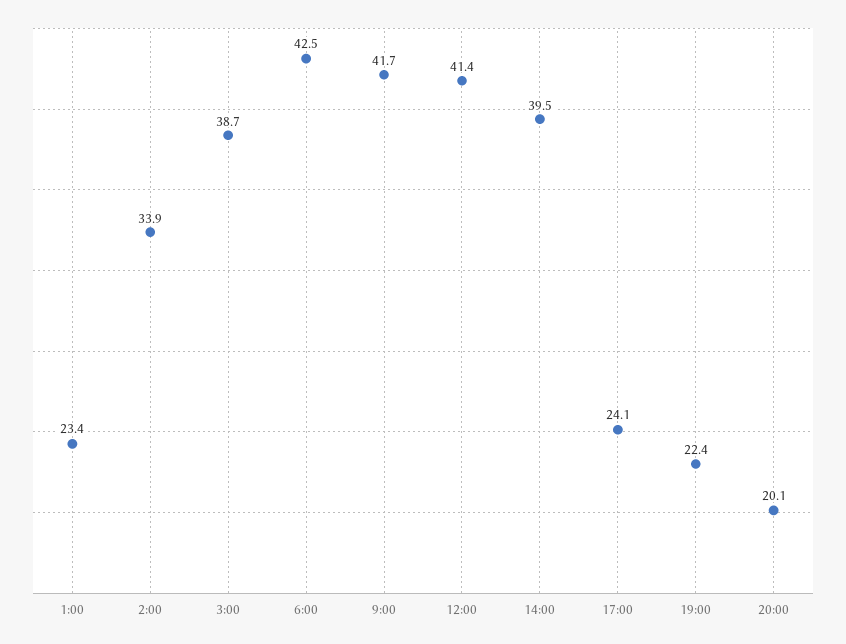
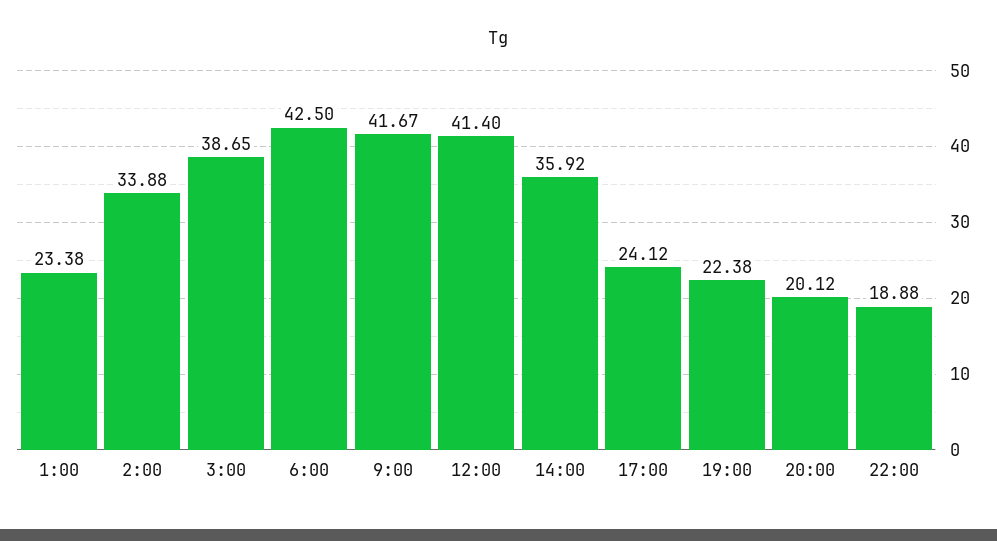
14:00: 39.5 -> 35.92
22:00: none -> 18.88

